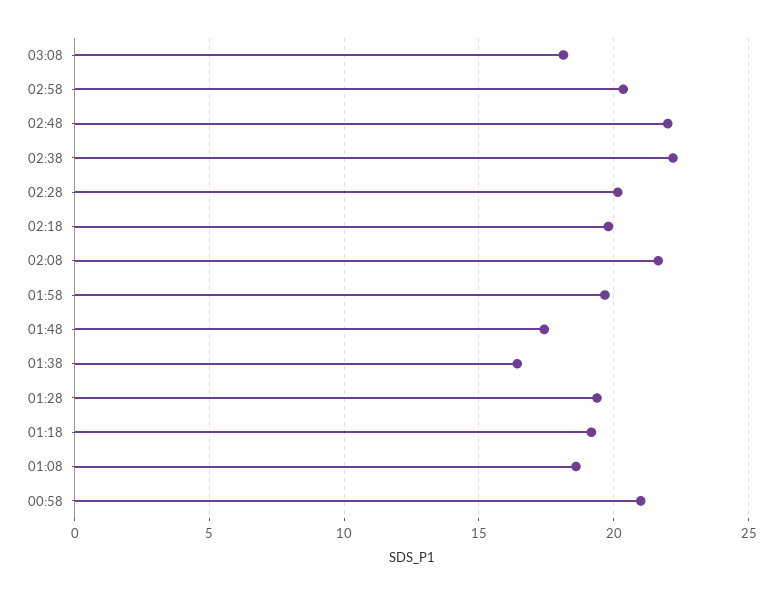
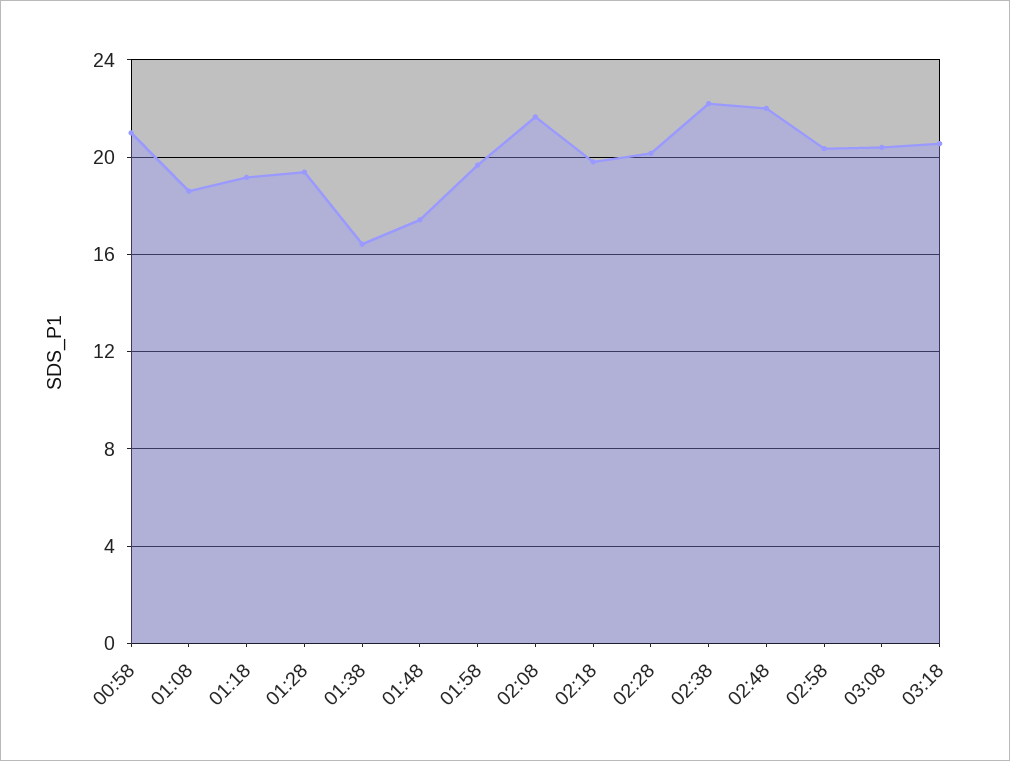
03:08: 18 -> 20.5
03:18: none -> 20.5

